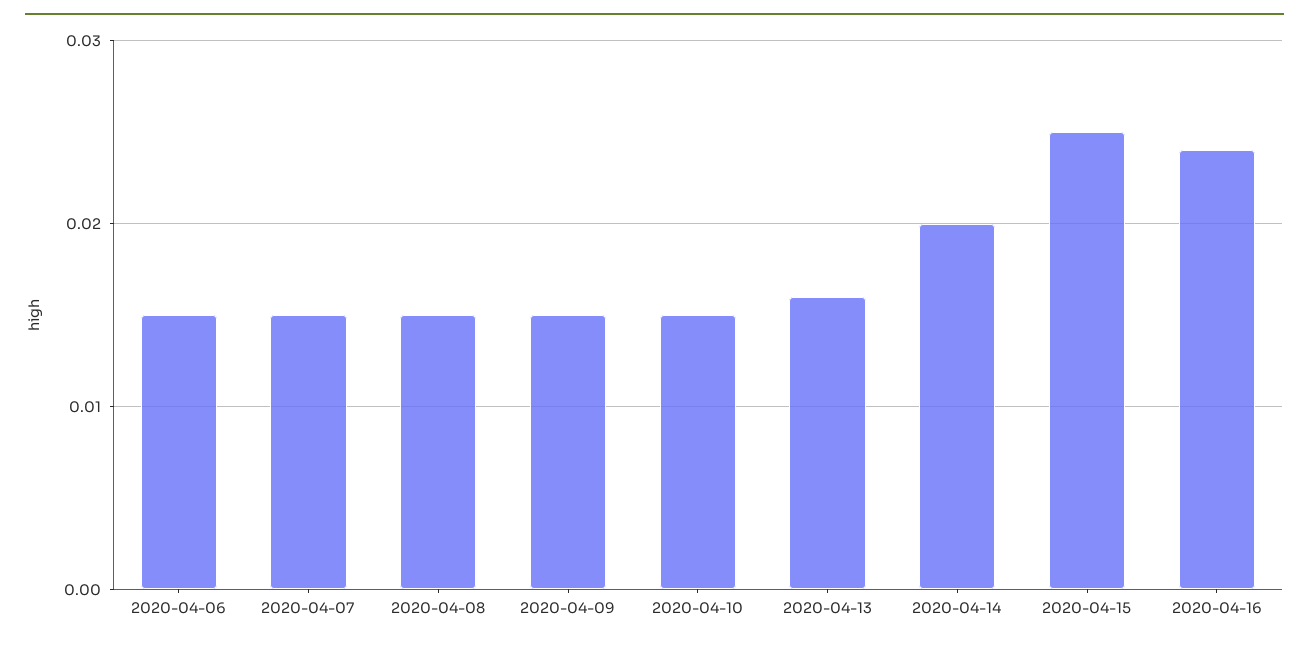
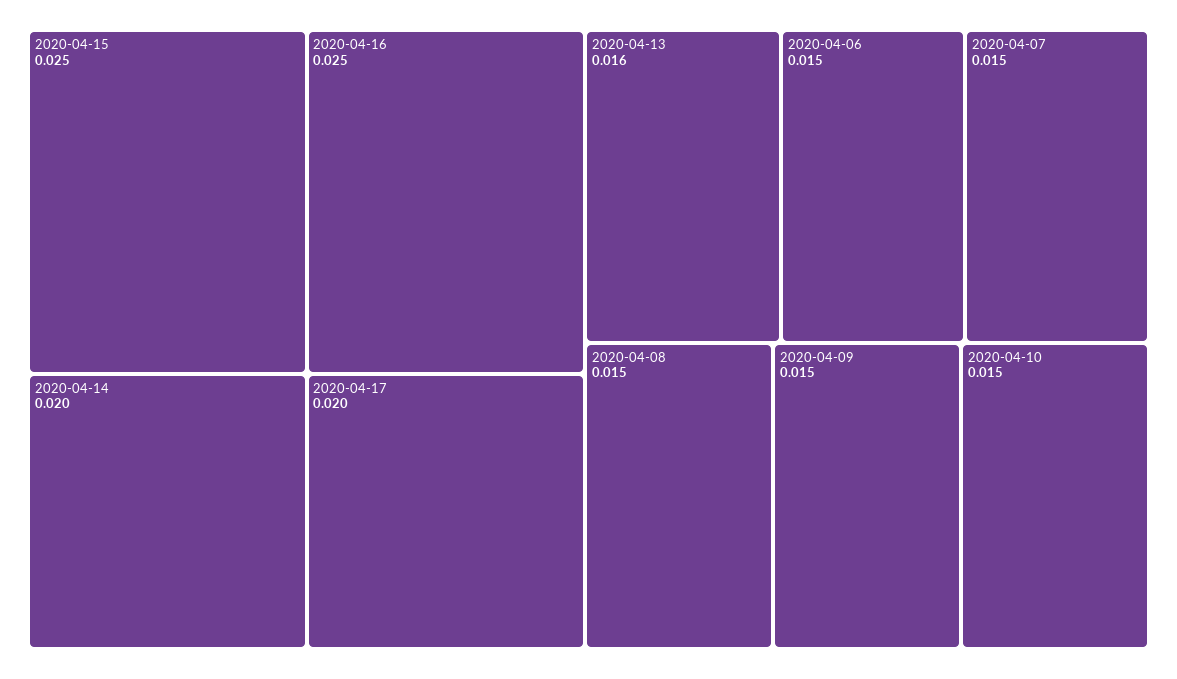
2020-04-16: 0.024 -> 0.025
2020-04-17: none -> 0.02

